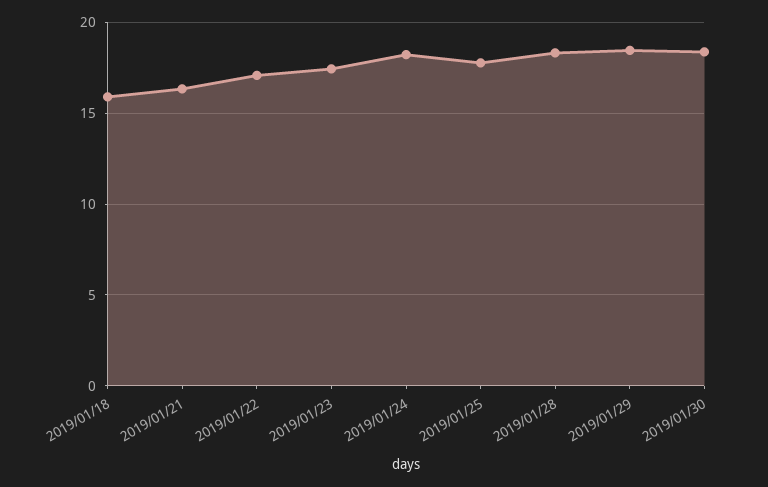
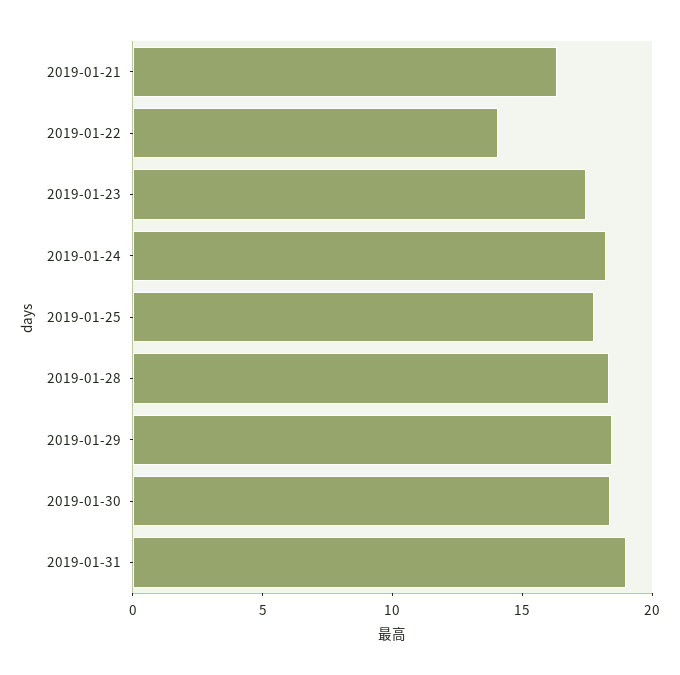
2019/01/18: 16 -> none
2019/01/22: 17 -> 14
2019-01-31: none -> 19

